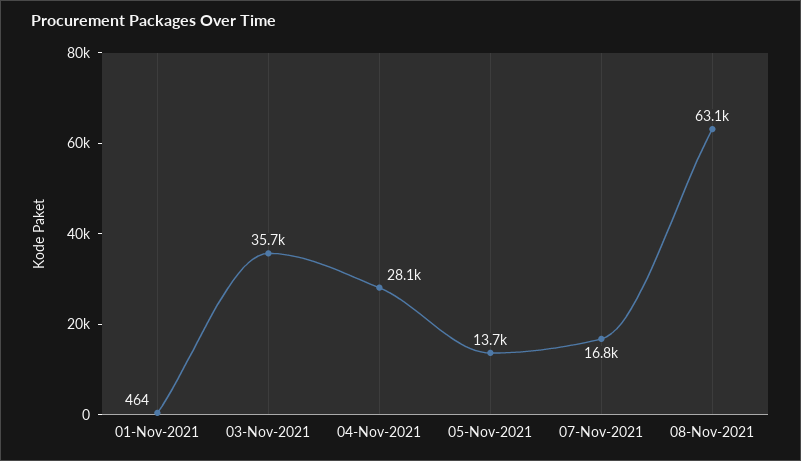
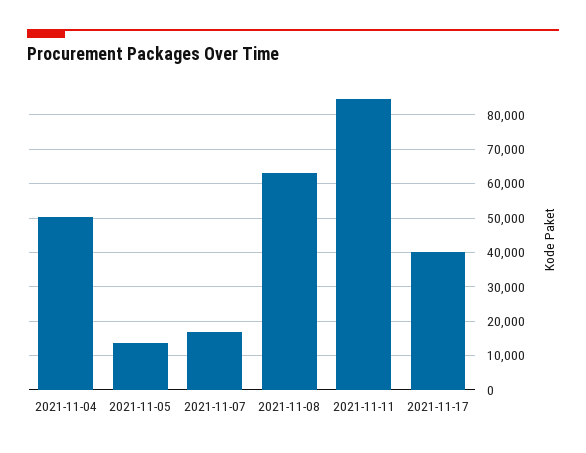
01-Nov-2021: 464 -> none
03-Nov-2021: 35700 -> none
04-Nov-2021: 28100 -> 50000
2021-11-11: none -> 84000
2021-11-17: none -> 40000

